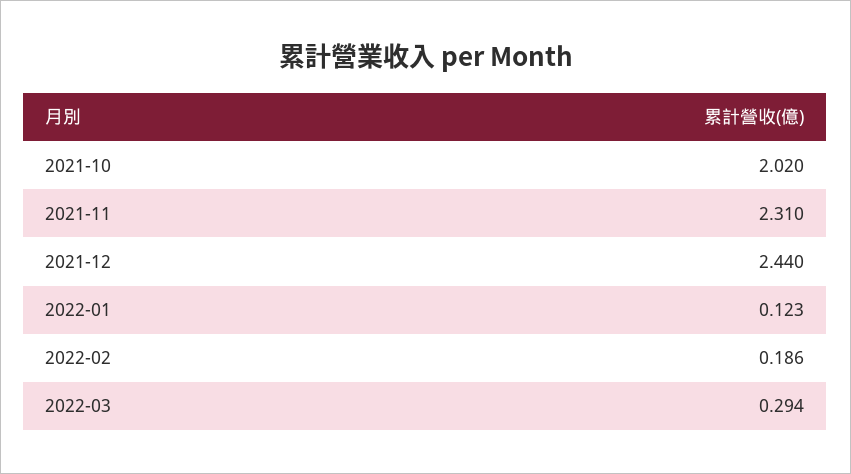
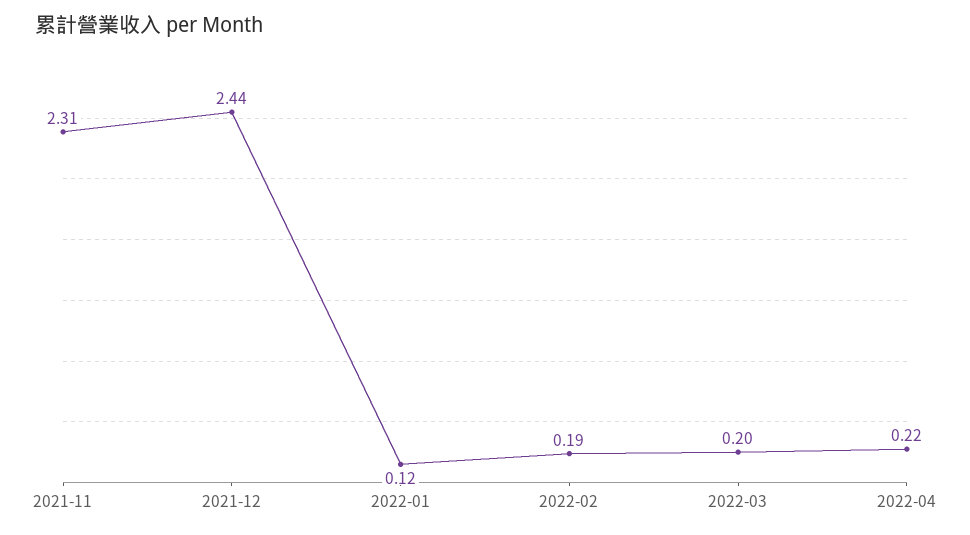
2021-10: 2.02 -> none
2022-03: 0.294 -> 0.2
2022-04: none -> 0.22

